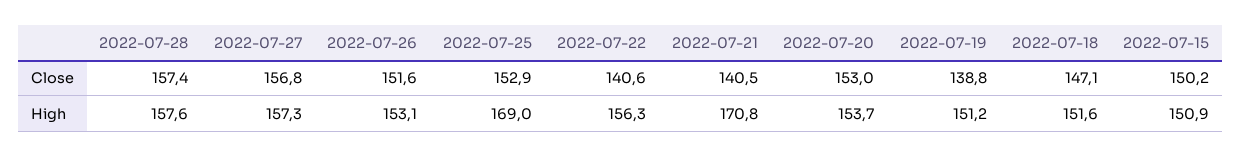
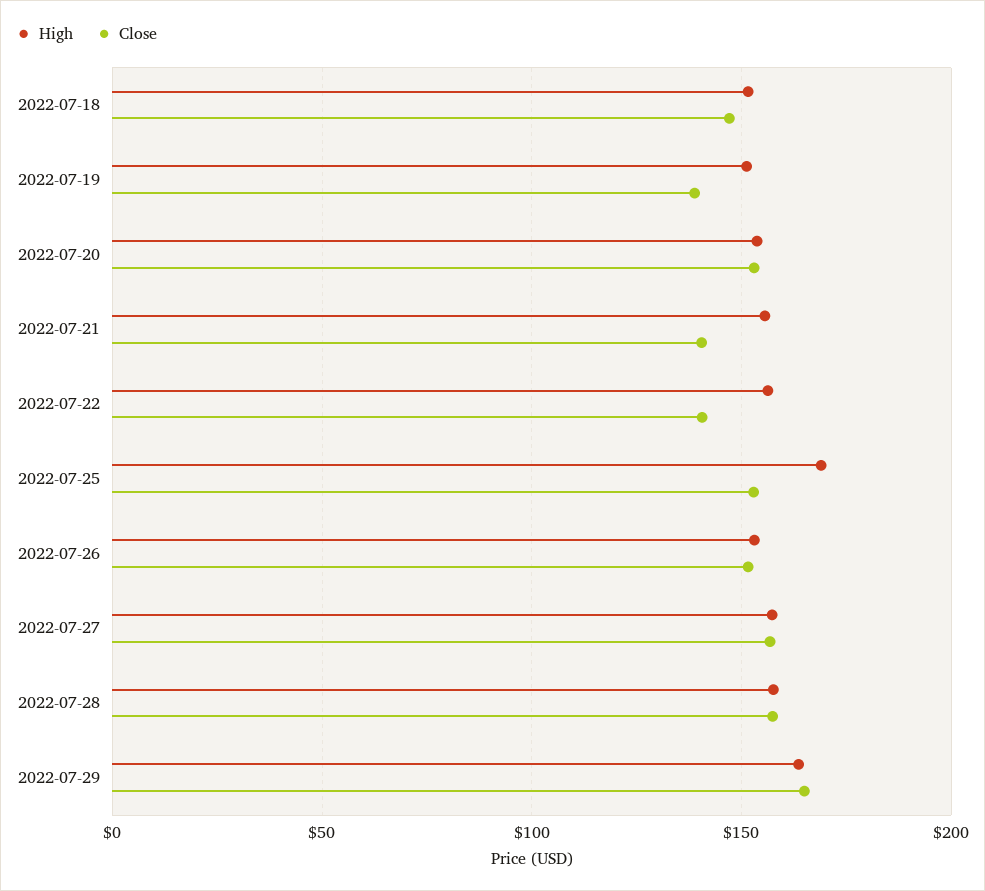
Close, 2022-07-15: 150.2 -> none
High, 2022-07-21: 170.8 -> 155
High, 2022-07-15: 150.9 -> none
High, 2022-07-29: none -> 165
Close, 2022-07-29: none -> 165

